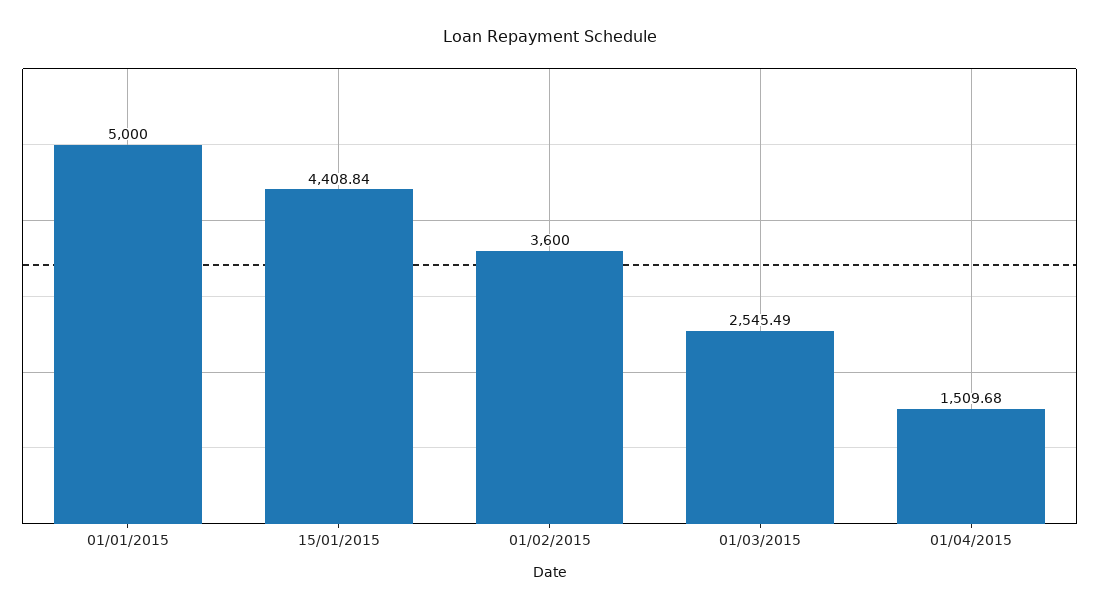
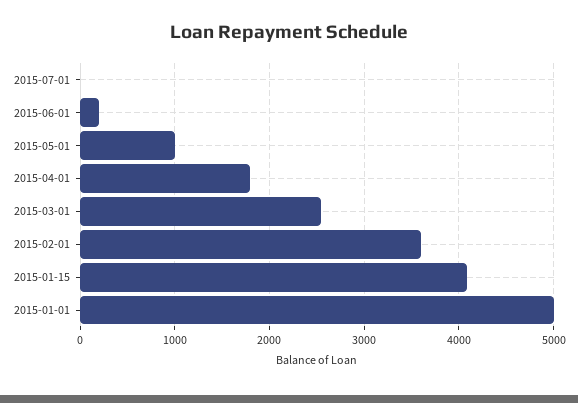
15/01/2015: 4408.84 -> 4100
01/04/2015: 1509.68 -> 1800
2015-07-01: none -> 0
2015-06-01: none -> 200
2015-05-01: none -> 1000

